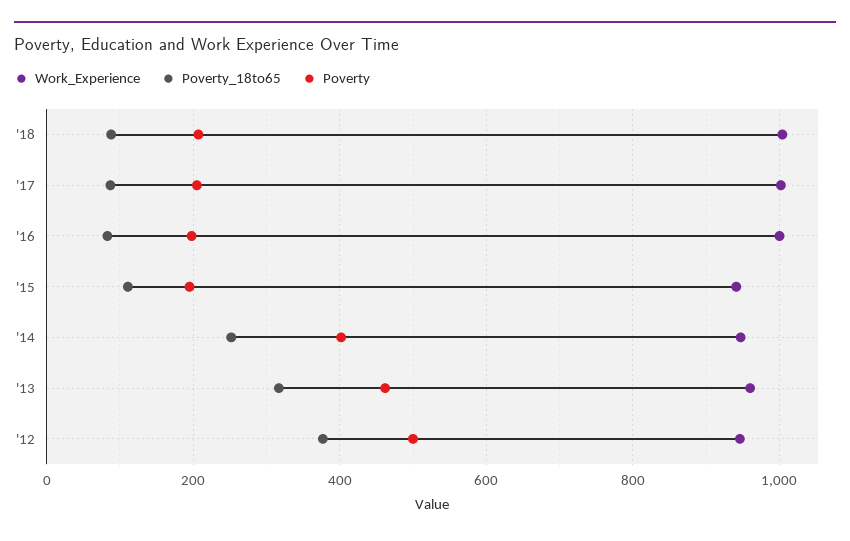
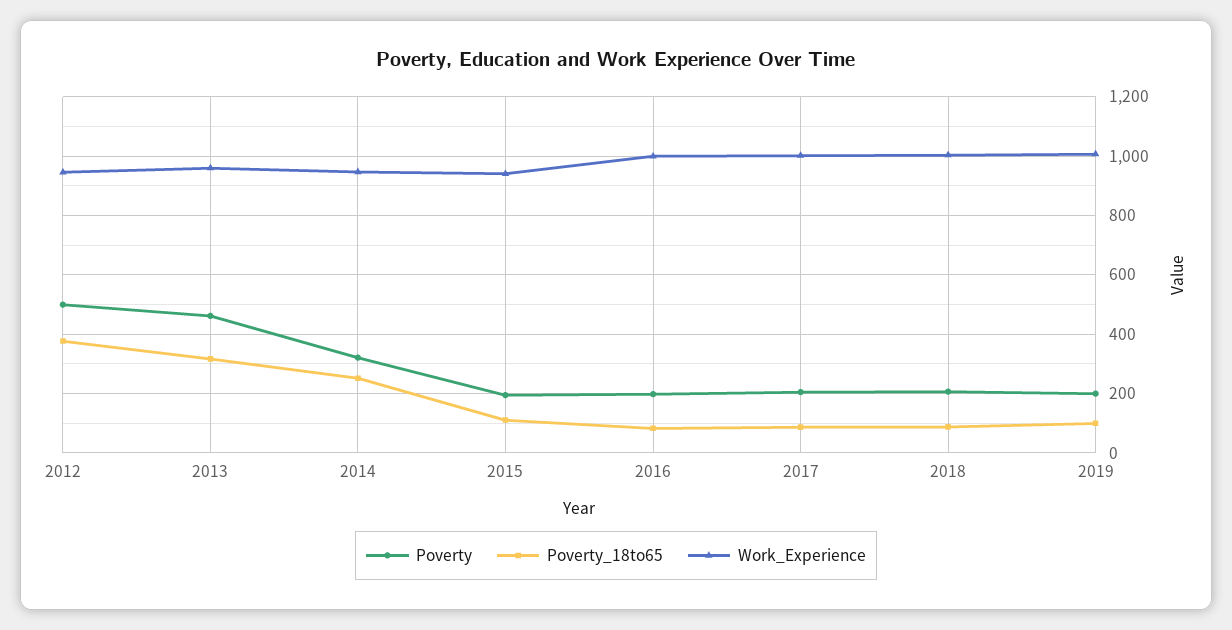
Poverty, '14: 400 -> 325
Poverty, 2019: none -> 200
Poverty_18to65, 2019: none -> 100
Work_Experience, 2019: none -> 1000

